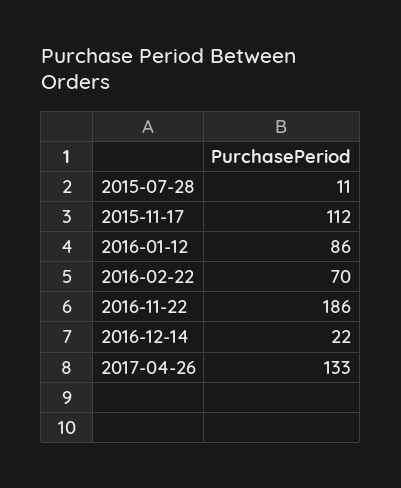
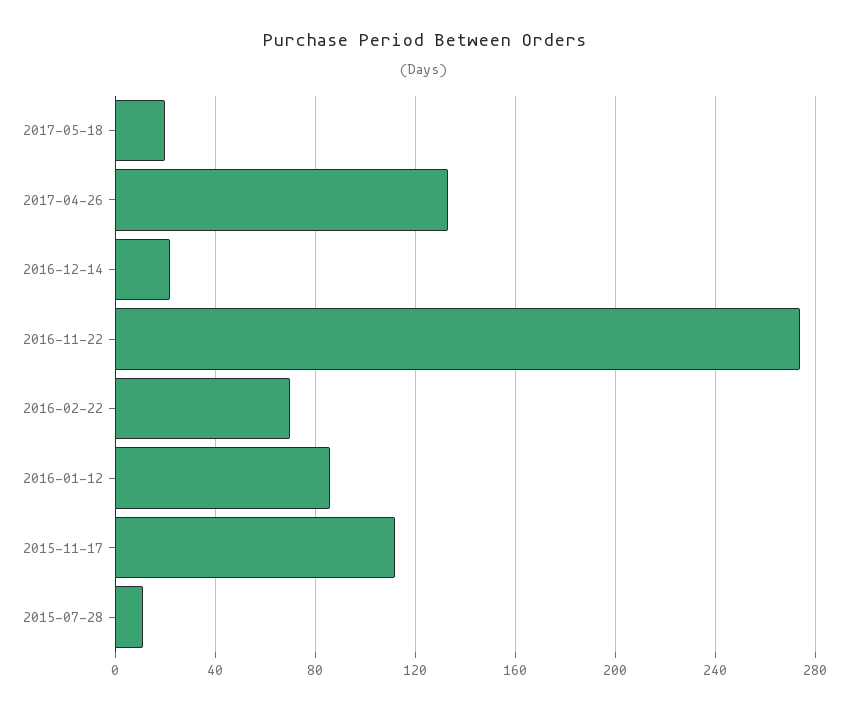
2016-11-22: 186 -> 275
2017-05-18: none -> 20

